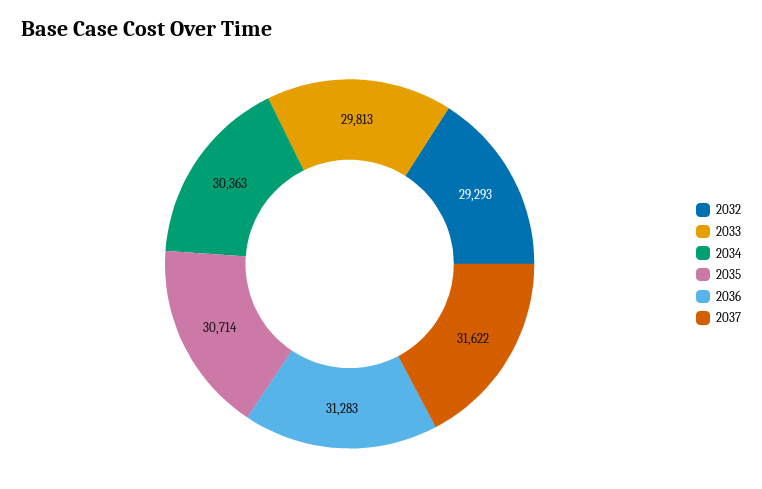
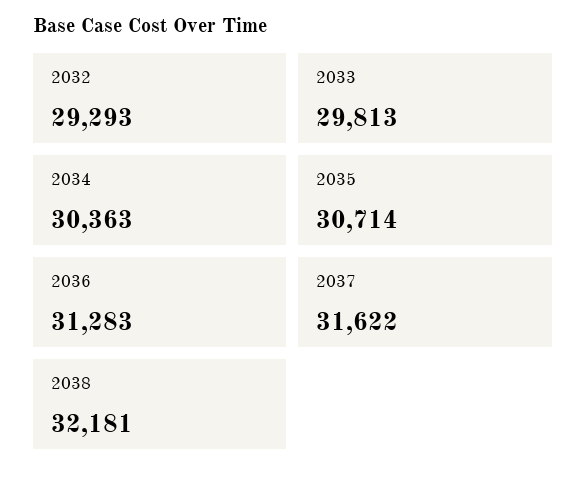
2038: none -> 32181

